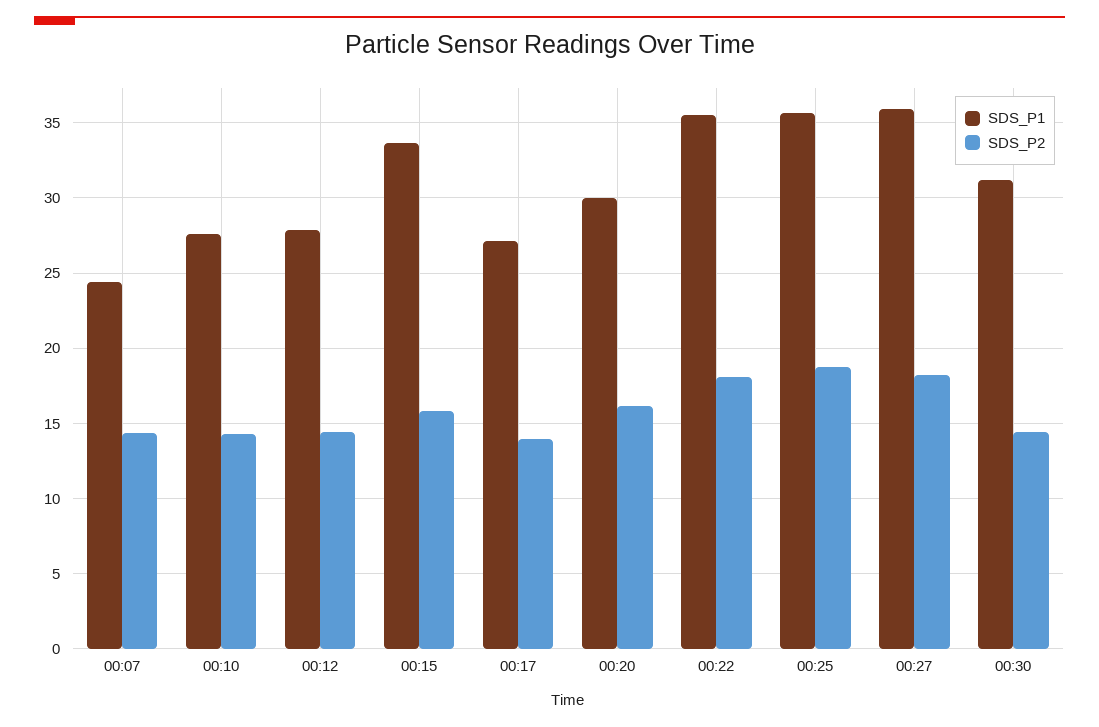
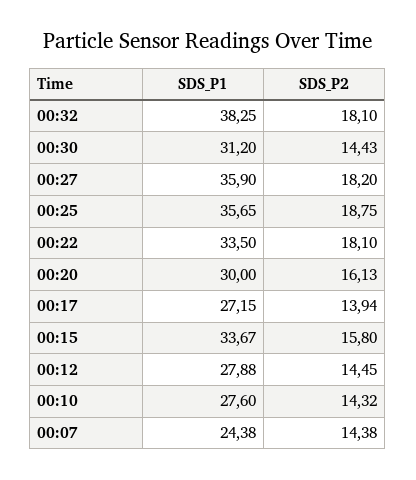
SDS_P1, 00:22: 35.5 -> 33.5
SDS_P1, 00:32: none -> 38.25
SDS_P2, 00:32: none -> 18.1

